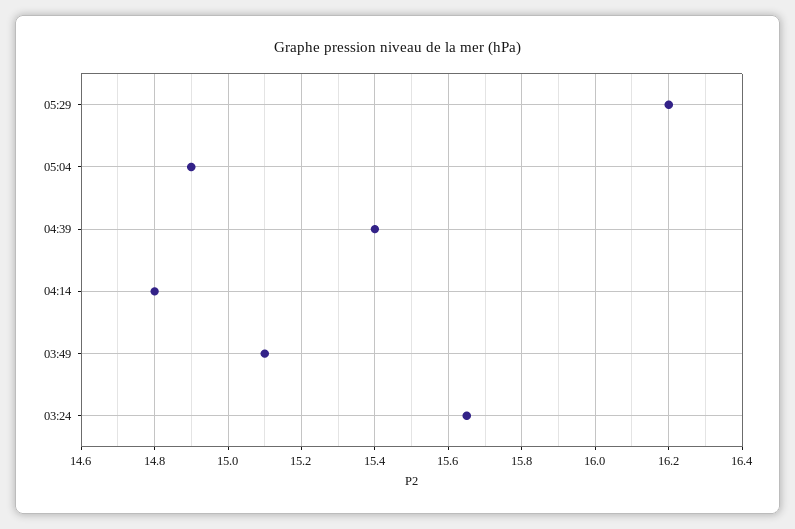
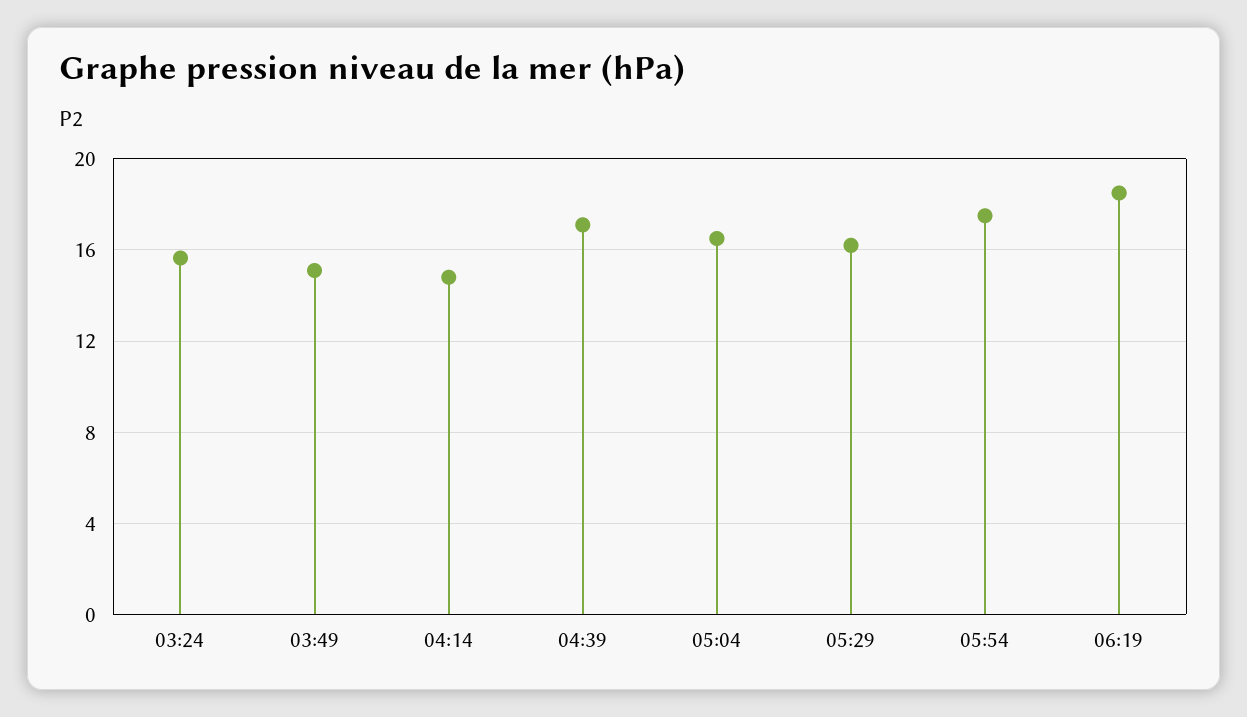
05:04: 14.9 -> 16.5
04:39: 15.4 -> 17
05:54: none -> 17.5
06:19: none -> 18.5

